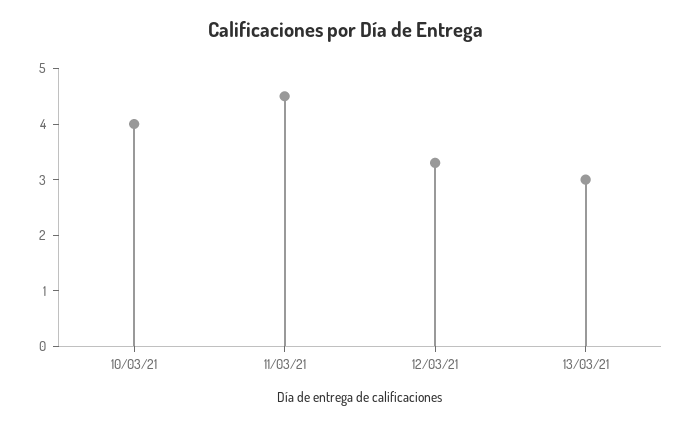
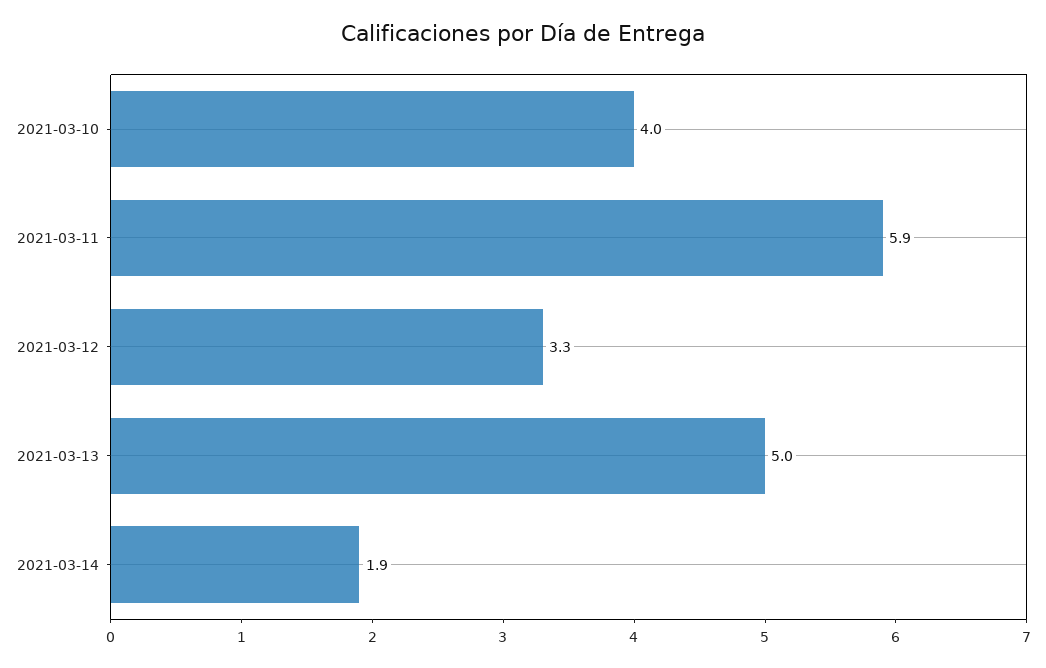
11/03/21: 4.5 -> 5.9
13/03/21: 3 -> 5
2021-03-14: none -> 1.9

